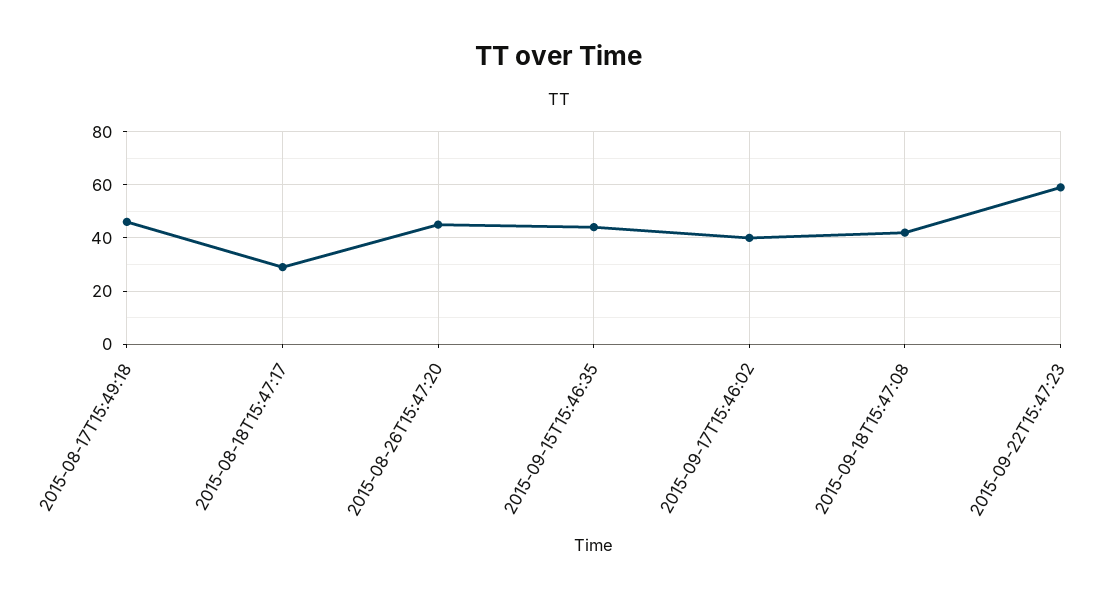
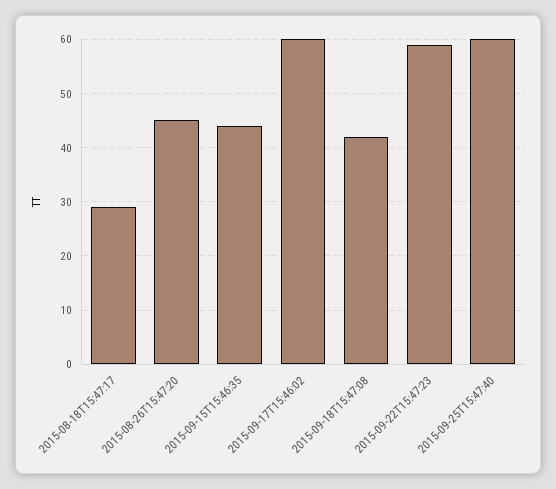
2015-08-17T15:49:18: 45 -> none
2015-09-17T15:46:02: 40 -> 60
2015-09-25T15:47:40: none -> 60

